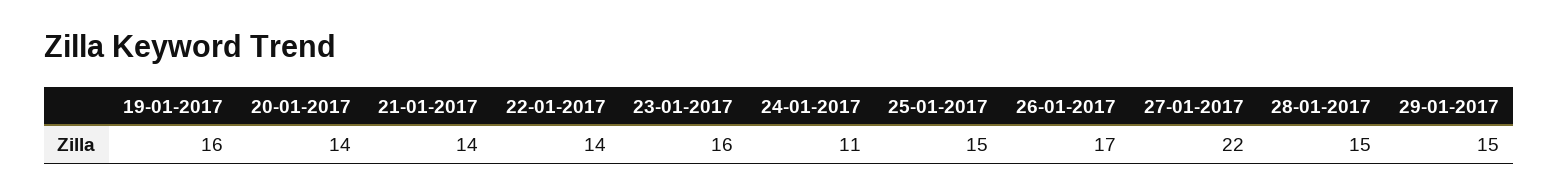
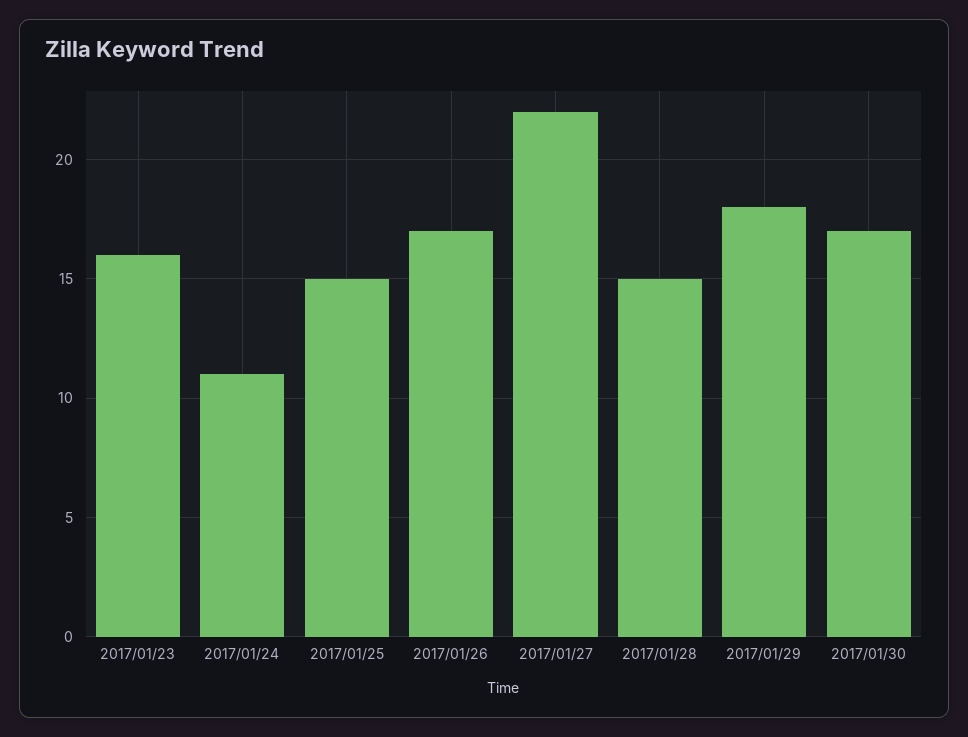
19-01-2017: 16 -> none
20-01-2017: 14 -> none
21-01-2017: 14 -> none
22-01-2017: 14 -> none
29-01-2017: 15 -> 18
2017/01/30: none -> 17

